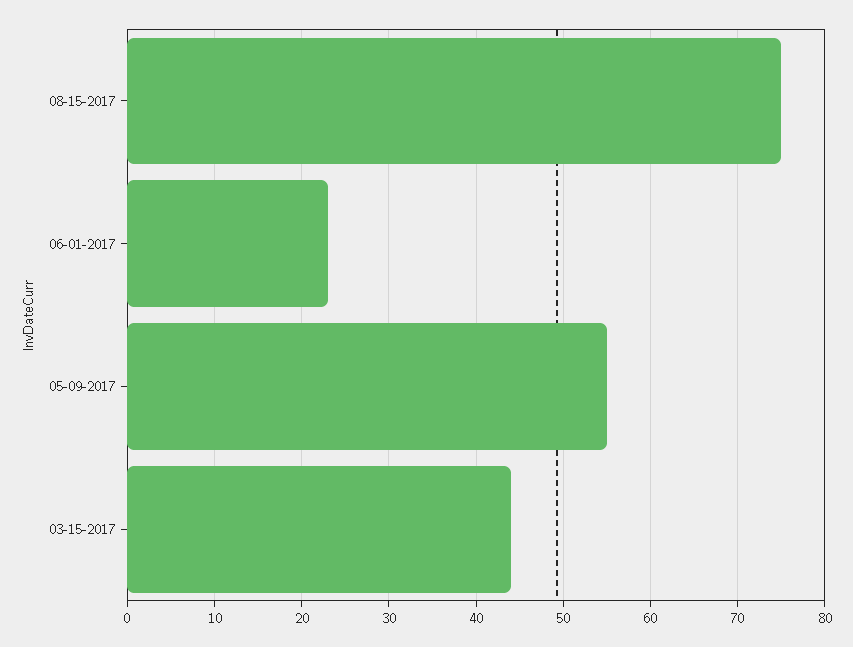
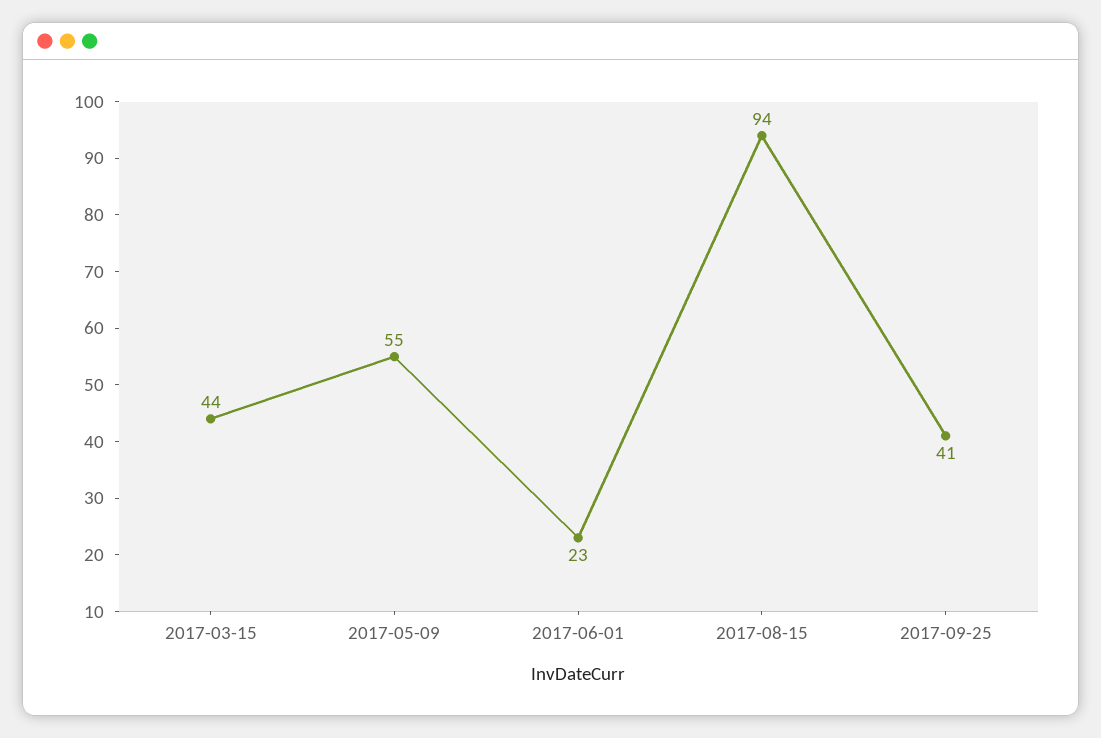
08-15-2017: 75 -> 94
2017-09-25: none -> 41

